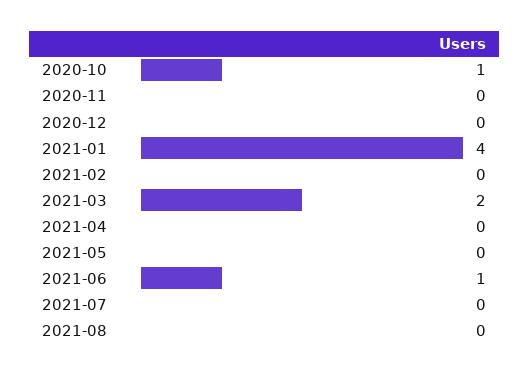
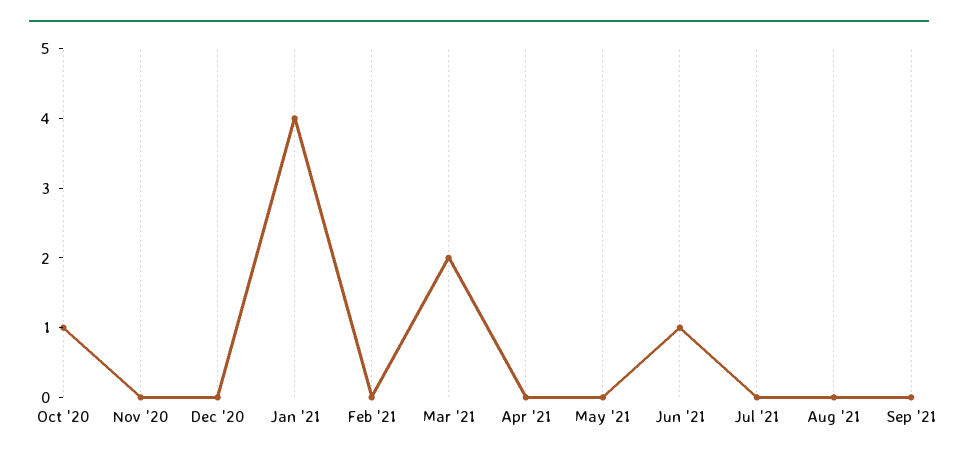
Sep '21: none -> 0

